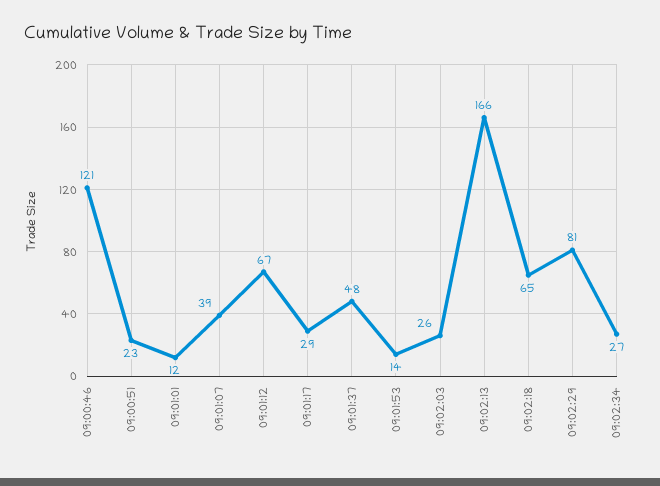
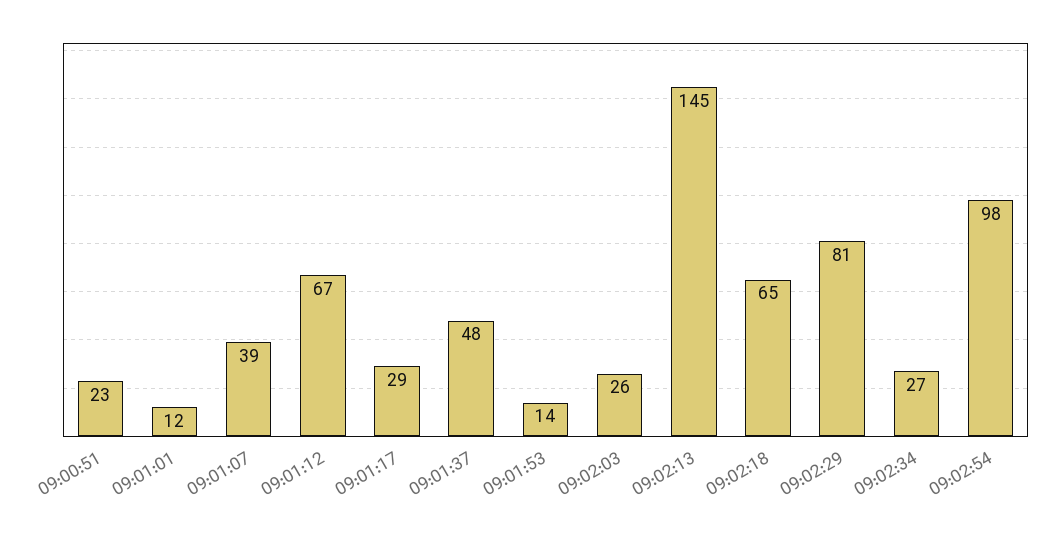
09:00:46: 121 -> none
09:02:13: 166 -> 145
09:02:54: none -> 98

